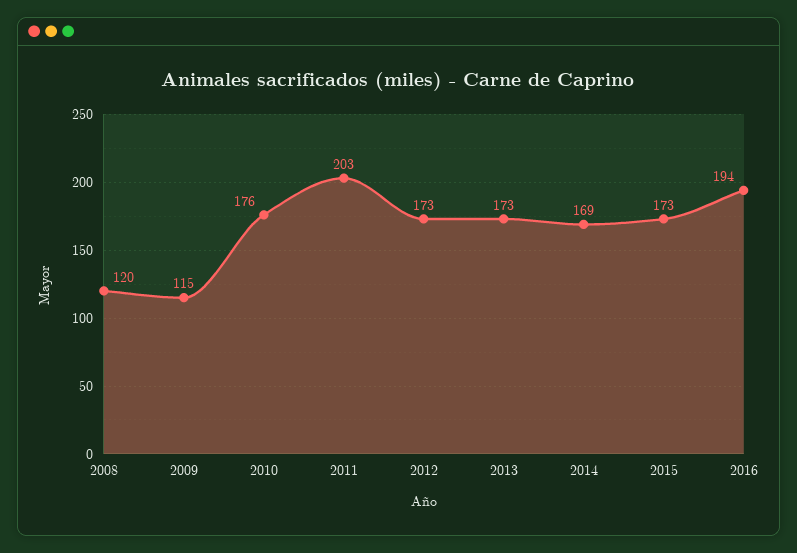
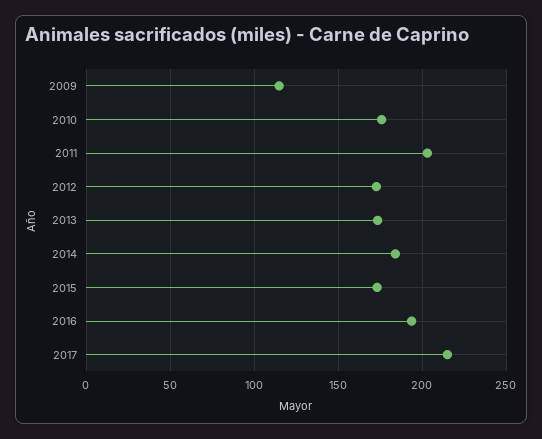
2008: 120 -> none
2014: 169 -> 185
2017: none -> 215

